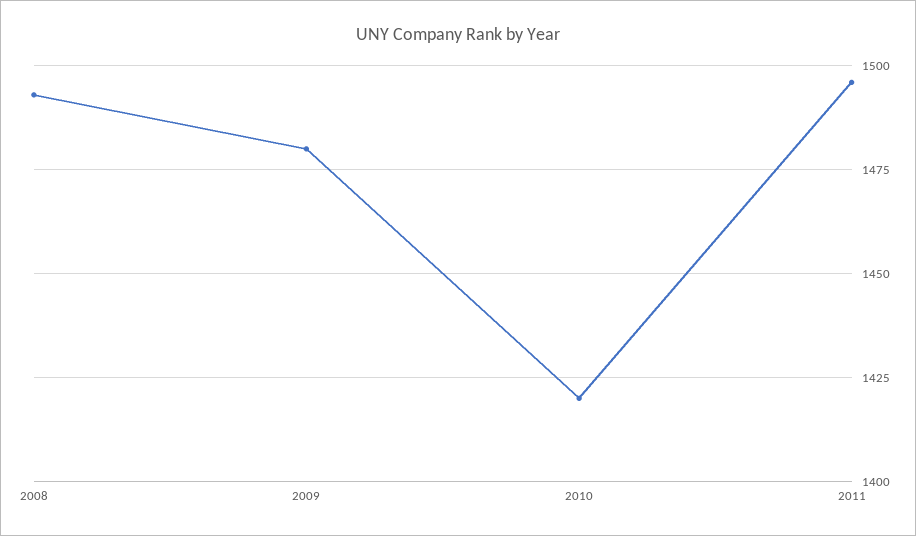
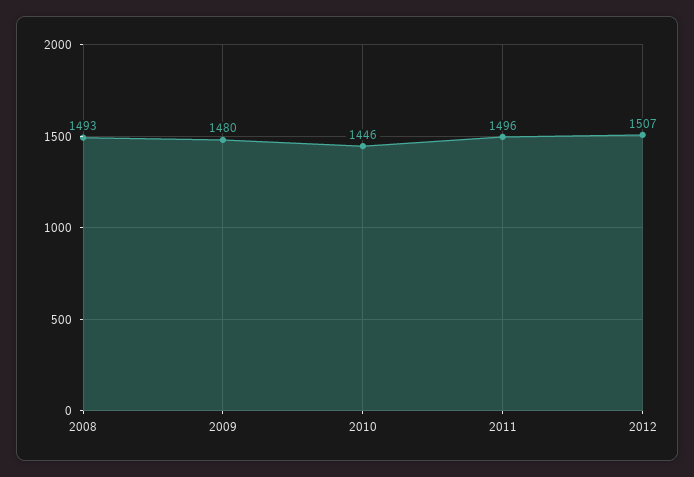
2010: 1420 -> 1446
2012: none -> 1507

